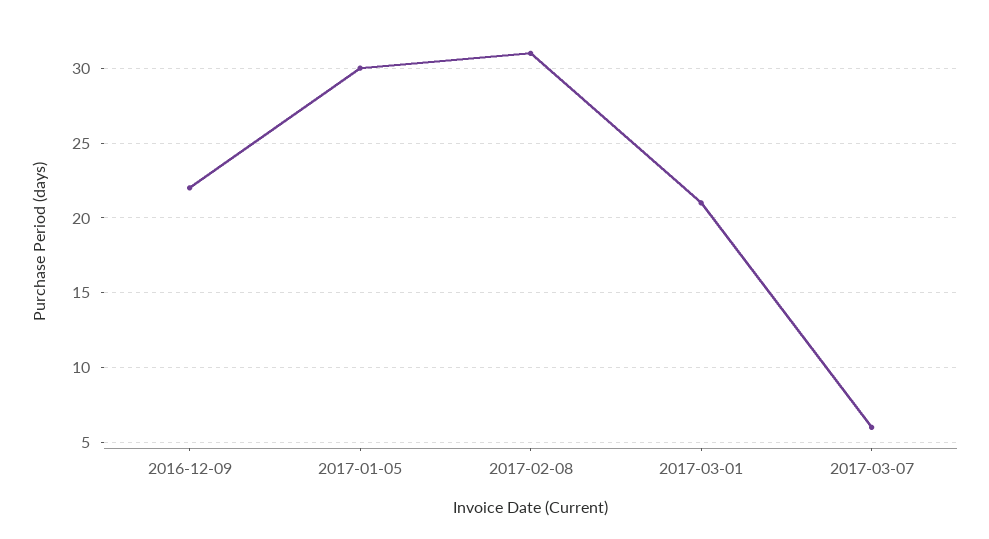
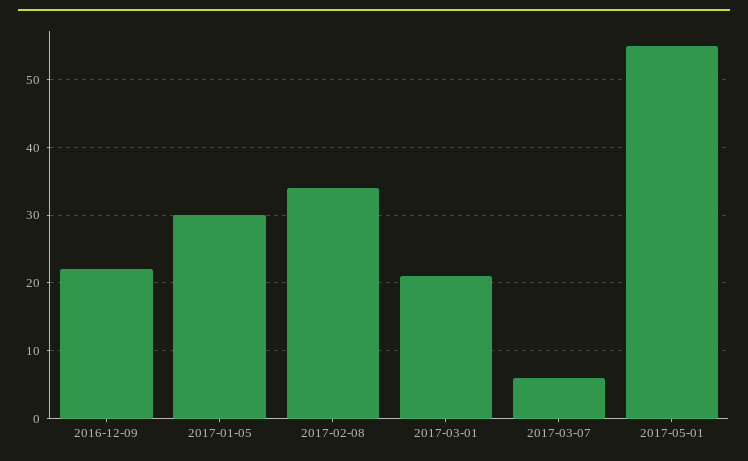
2017-02-08: 31 -> 34
2017-05-01: none -> 55

